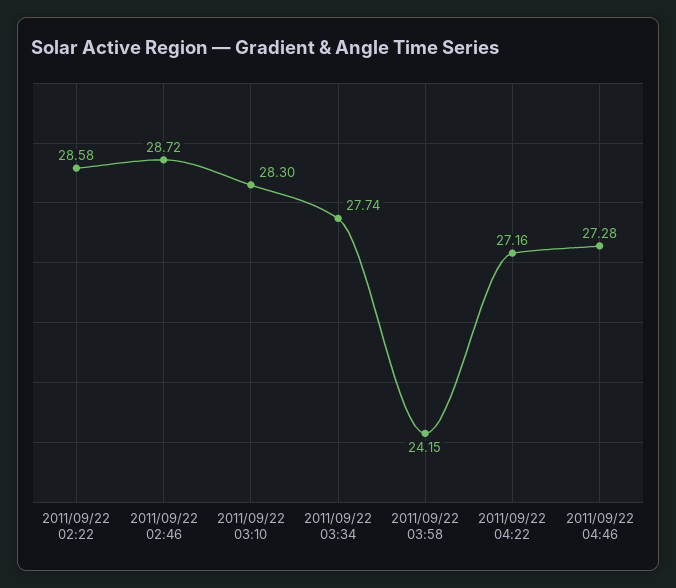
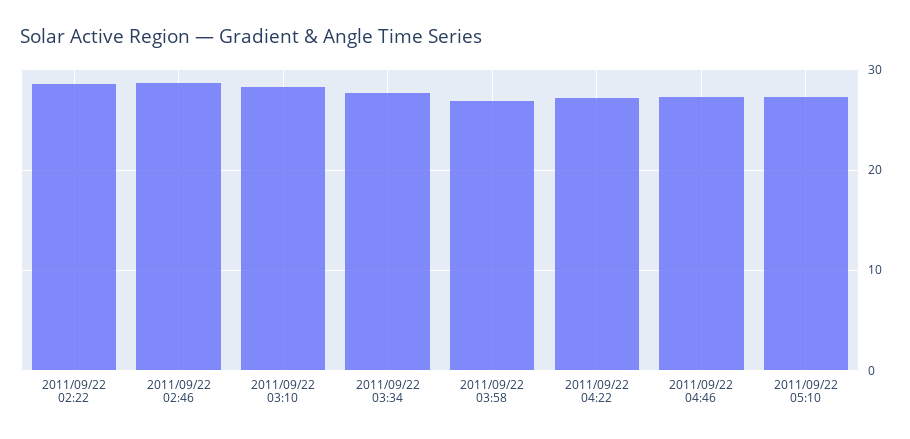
2011/09/22 03:58: 24.15 -> 27
2011/09/22 05:10: none -> 27

